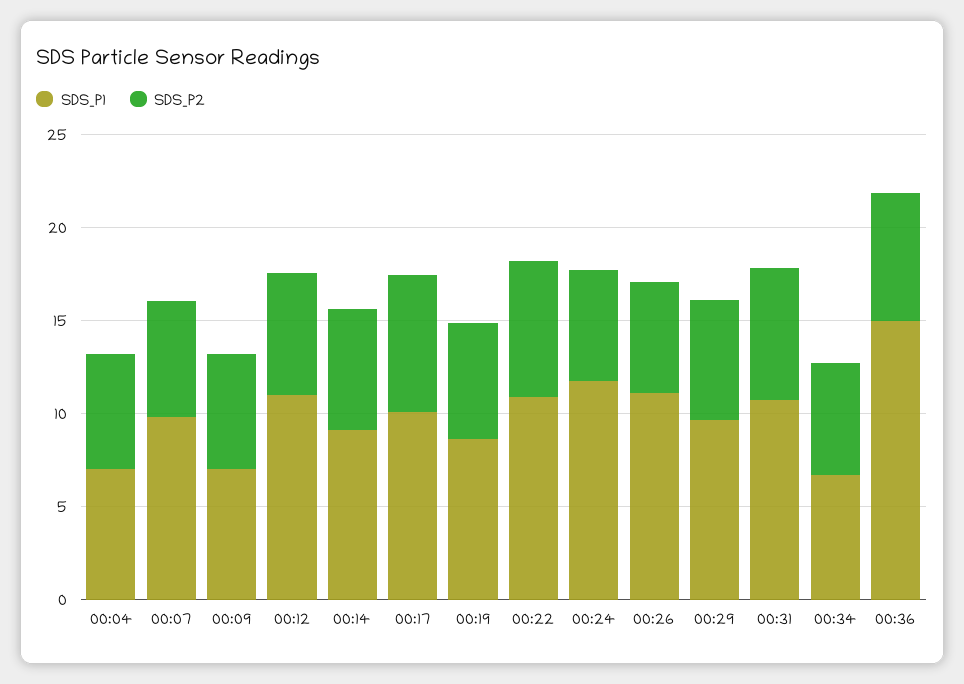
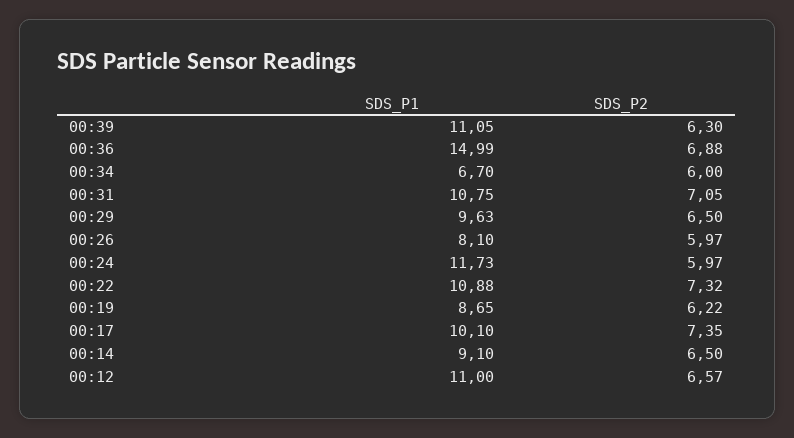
SDS_P1, 00:04: 7 -> none
SDS_P2, 00:04: 6 -> none
SDS_P1, 00:07: 10 -> none
SDS_P2, 00:07: 6 -> none
SDS_P1, 00:09: 7 -> none
SDS_P2, 00:09: 6 -> none
SDS_P1, 00:26: 11 -> 8.1
SDS_P1, 00:39: none -> 11.05
SDS_P2, 00:39: none -> 6.3

